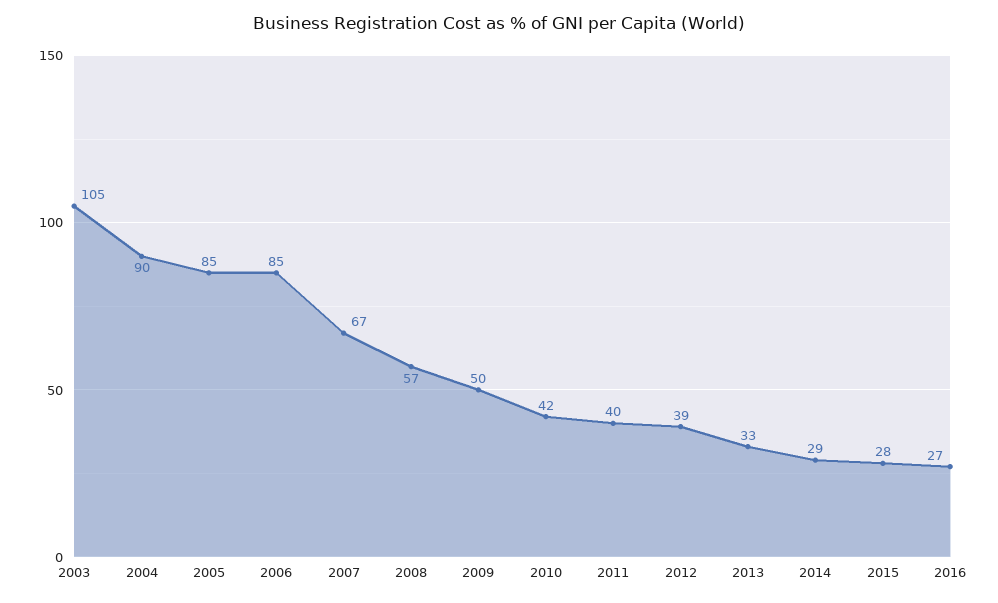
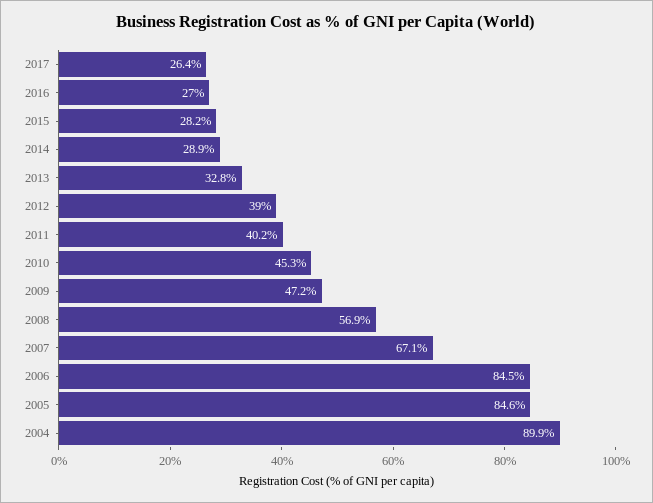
2003: 105 -> none
2009: 50 -> 47.2
2010: 42 -> 45.3
2017: none -> 26.4

